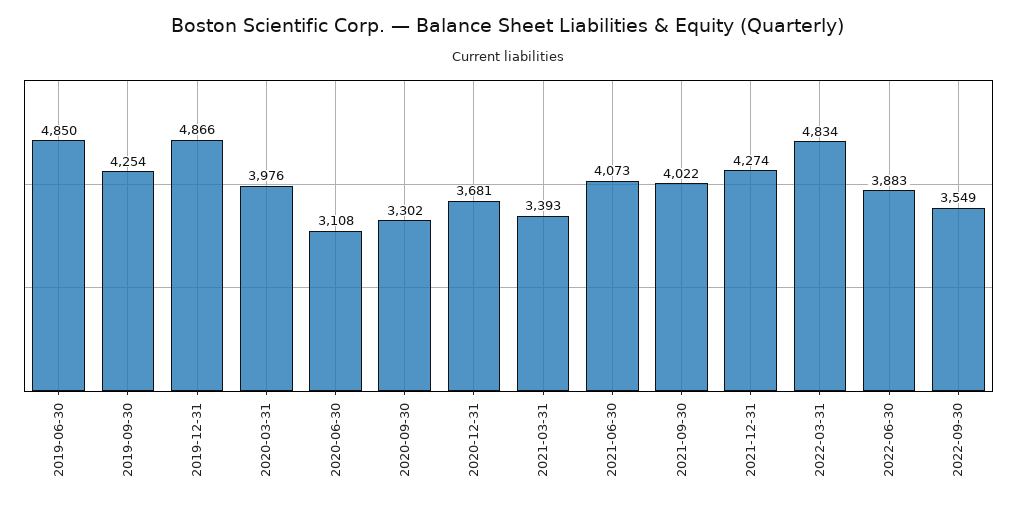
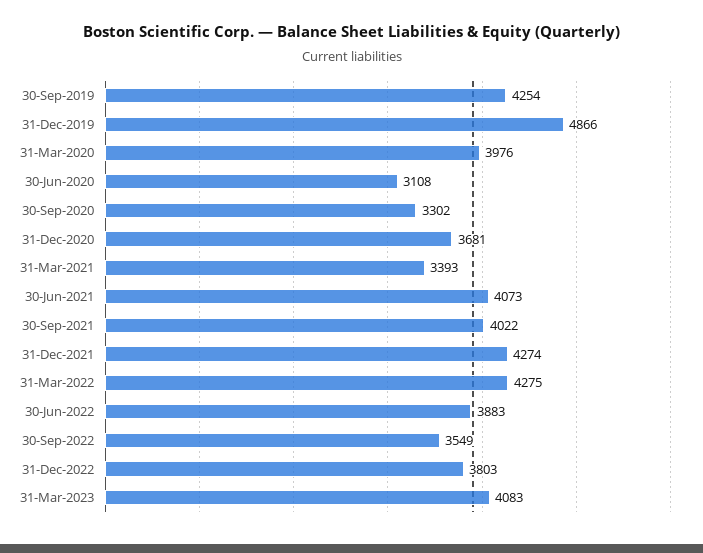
2019-06-30: 4850 -> none
2022-03-31: 4834 -> 4275
31-Dec-2022: none -> 3803
31-Mar-2023: none -> 4083

